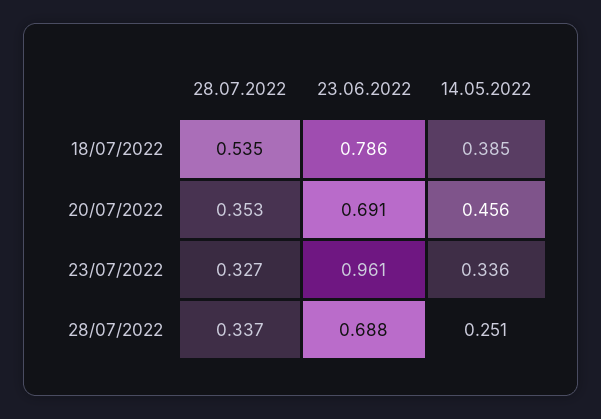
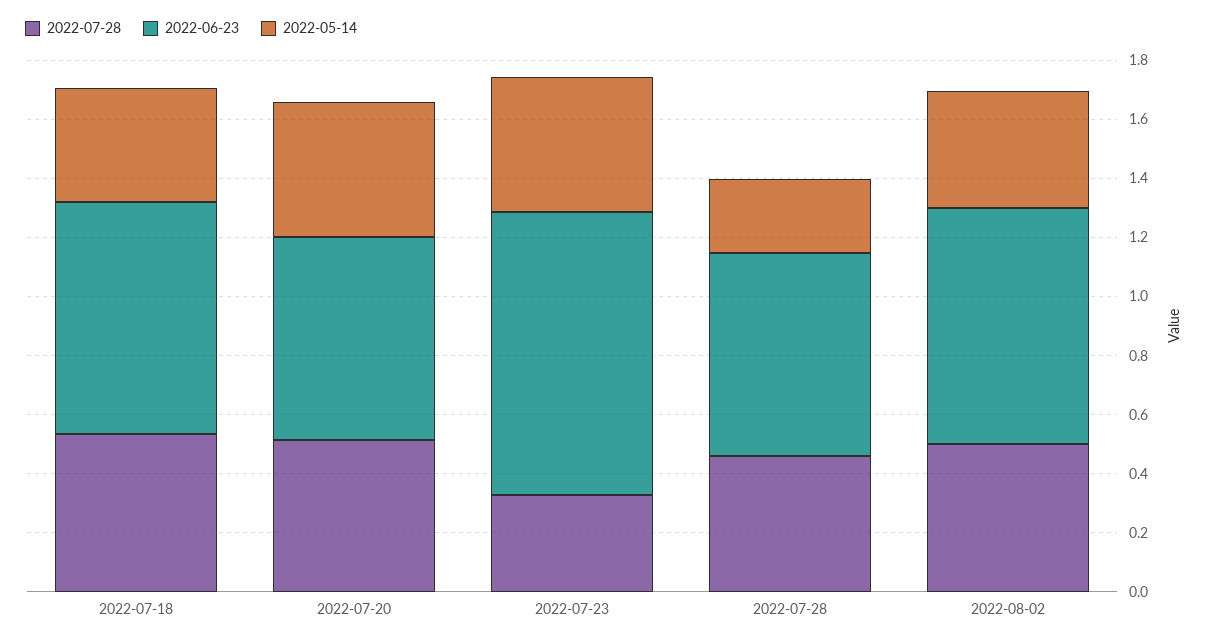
28.07.2022, 20/07/2022: 0.353 -> 0.5
14.05.2022, 23/07/2022: 0.336 -> 0.45
28.07.2022, 28/07/2022: 0.337 -> 0.45
28.07.2022, 2022-08-02: none -> 0.5
23.06.2022, 2022-08-02: none -> 0.8
14.05.2022, 2022-08-02: none -> 0.4

